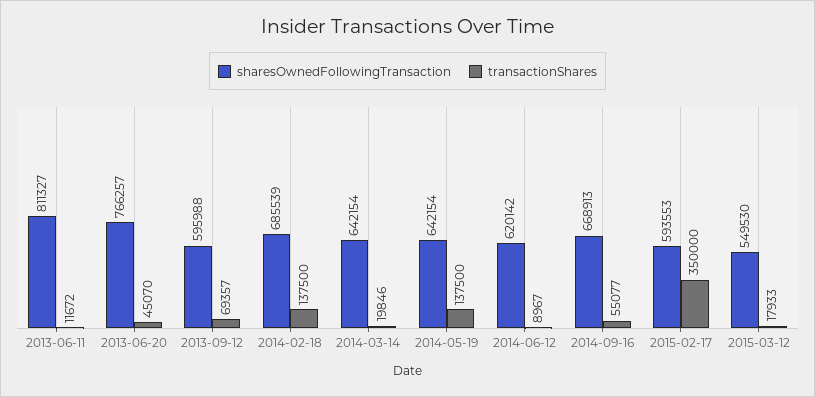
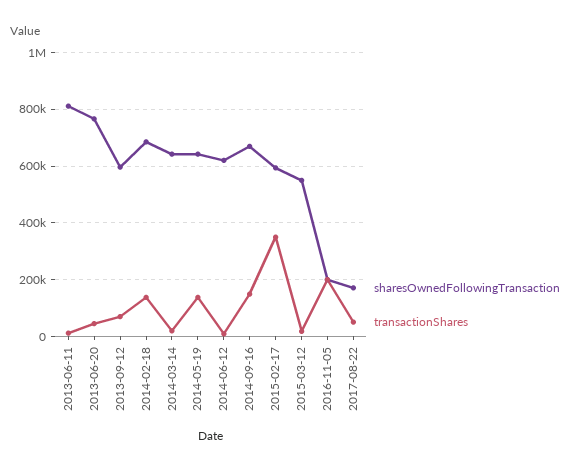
transactionShares, 2014-09-16: 55077 -> 150000
sharesOwnedFollowingTransaction, 2016-11-05: none -> 200000
transactionShares, 2016-11-05: none -> 200000
sharesOwnedFollowingTransaction, 2017-08-22: none -> 175000
transactionShares, 2017-08-22: none -> 50000

